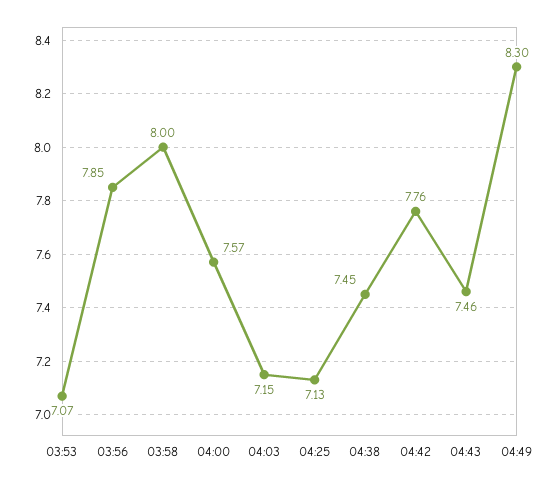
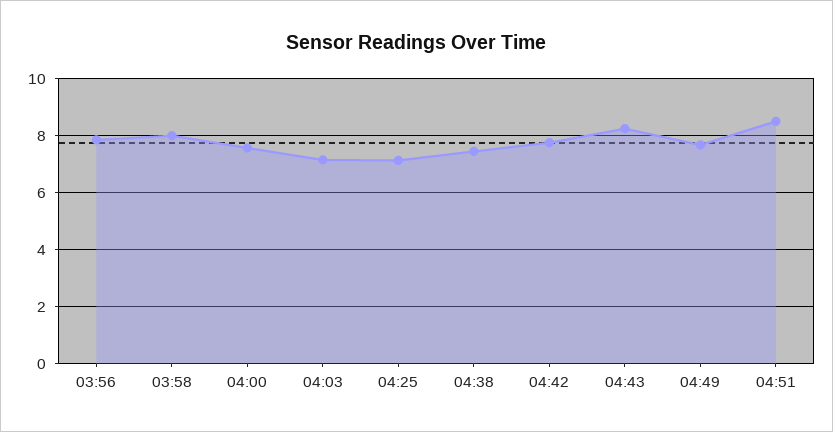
03:53: 7.07 -> none
04:43: 7.46 -> 8.25
04:49: 8.3 -> 7.75
04:51: none -> 8.5

